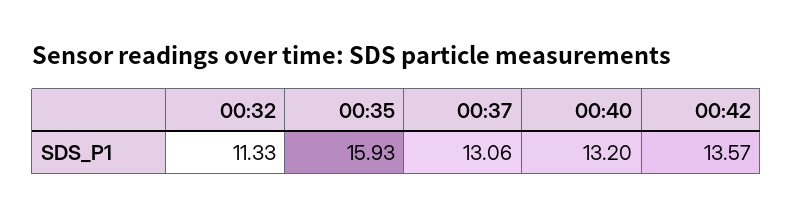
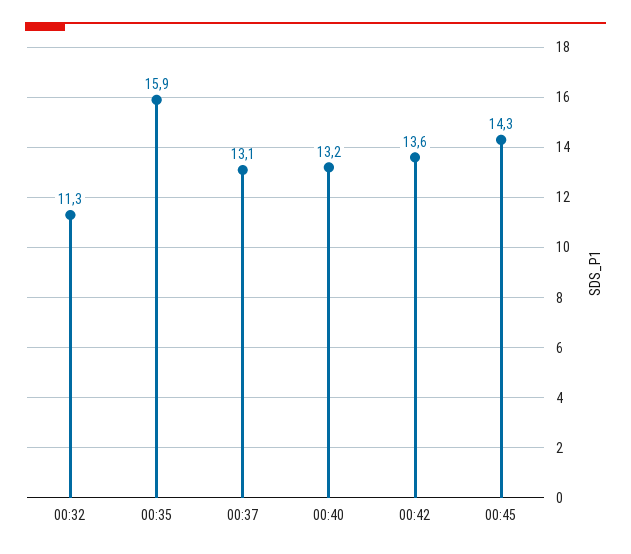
00:45: none -> 14.3

